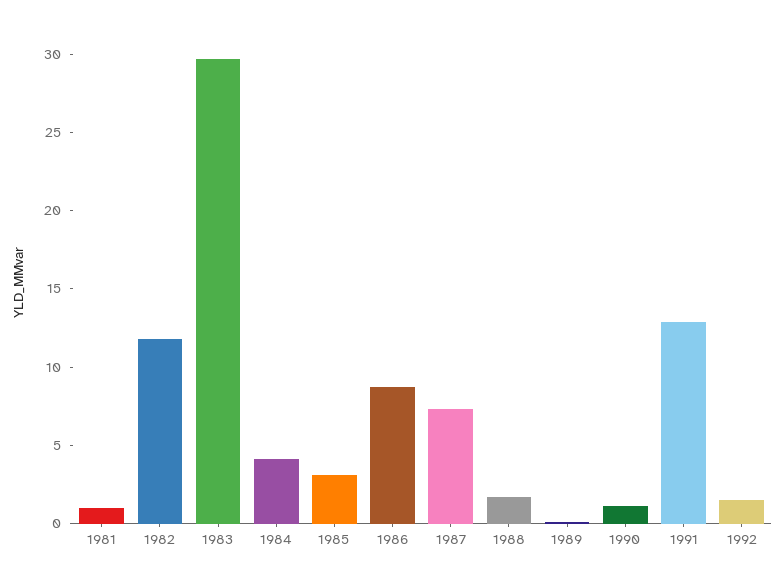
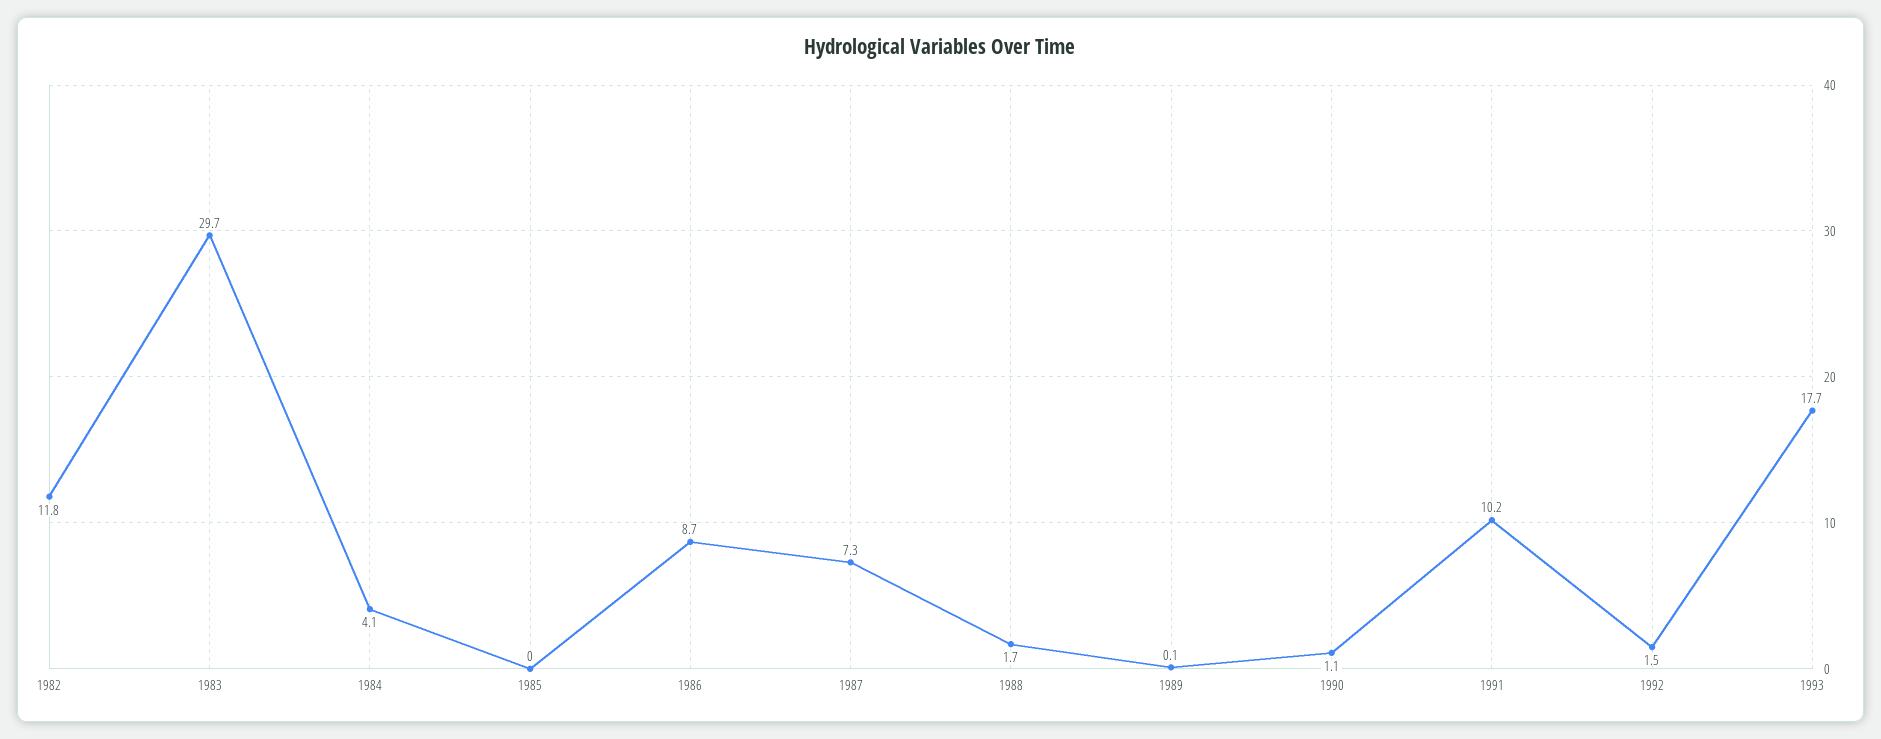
1981: 1 -> none
1985: 3 -> 0
1991: 13 -> 10.2
1993: none -> 17.7

